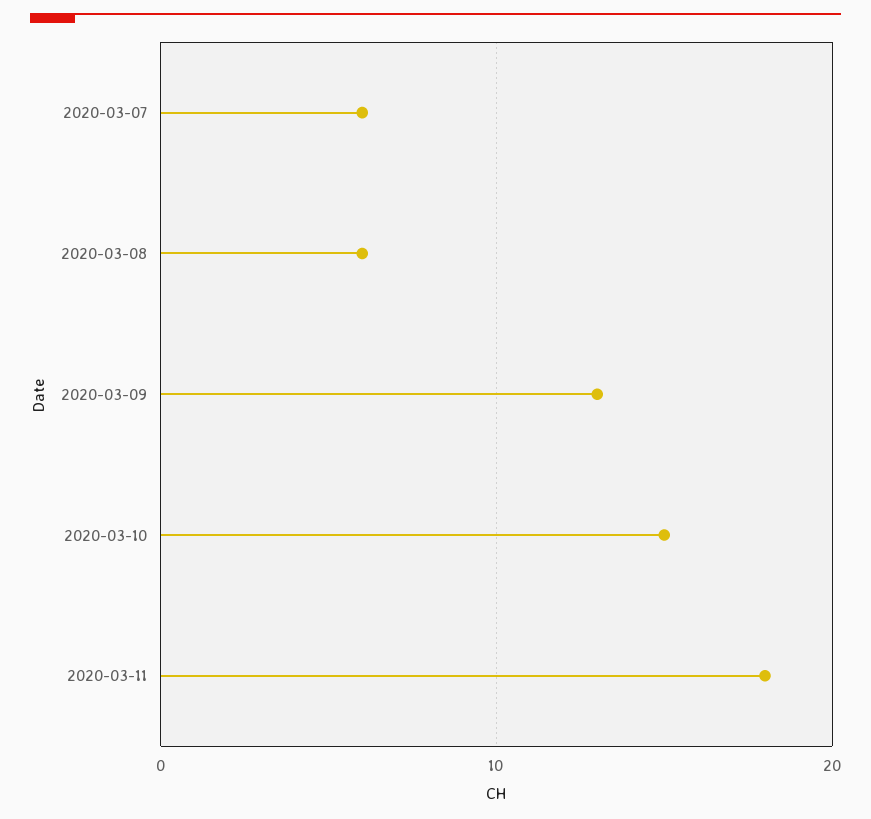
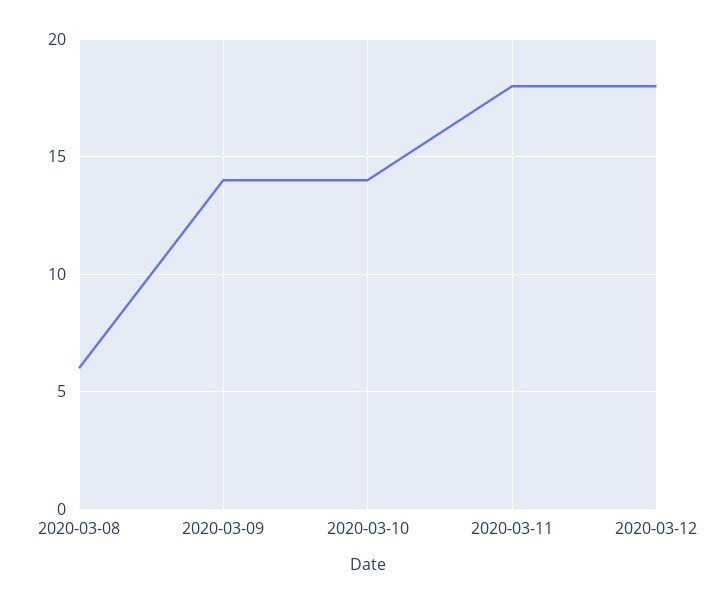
2020-03-07: 6 -> none
2020-03-09: 13 -> 14
2020-03-10: 15 -> 14
2020-03-12: none -> 18

